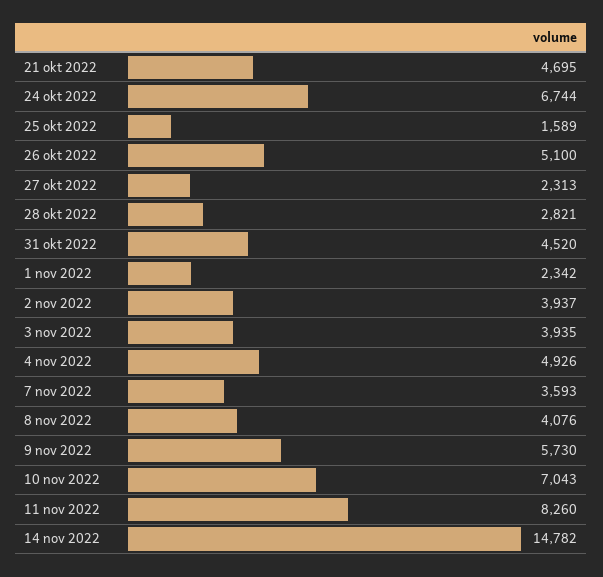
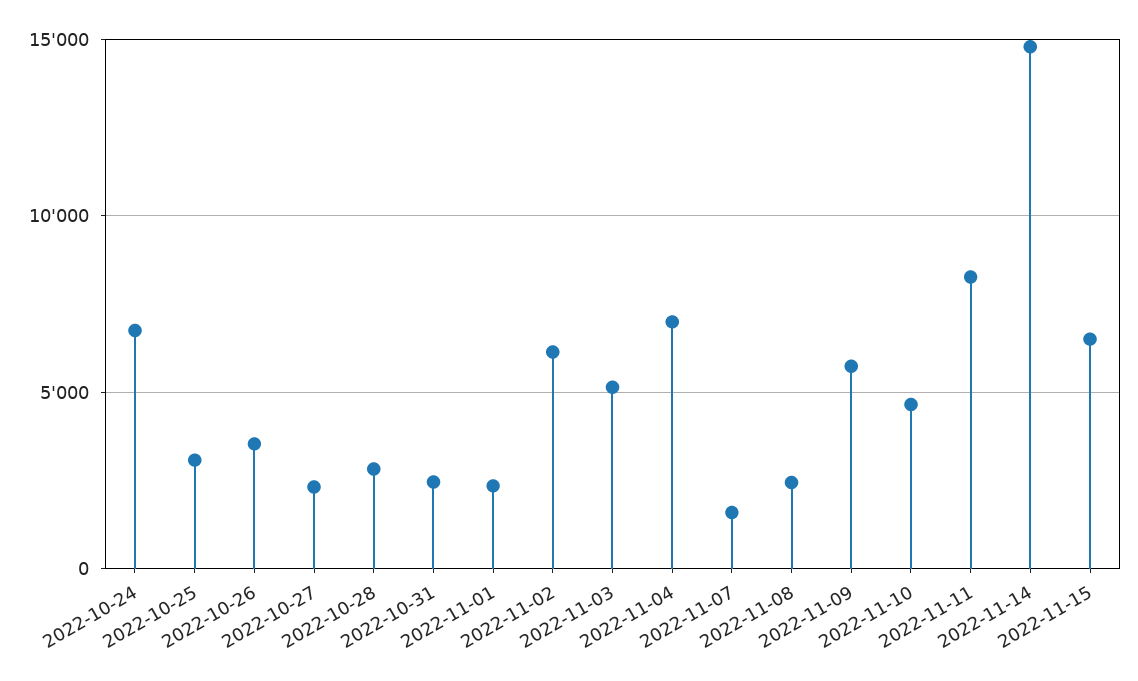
21 okt 2022: 4695 -> none
25 okt 2022: 1589 -> 3000
26 okt 2022: 5100 -> 3500
31 okt 2022: 4520 -> 2500
2 nov 2022: 3937 -> 6000
3 nov 2022: 3935 -> 5000
4 nov 2022: 4926 -> 7000
7 nov 2022: 3593 -> 1500
8 nov 2022: 4076 -> 2500
10 nov 2022: 7043 -> 4500
2022-11-15: none -> 6500

